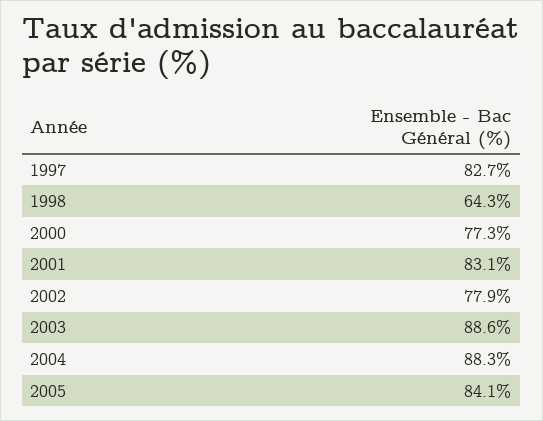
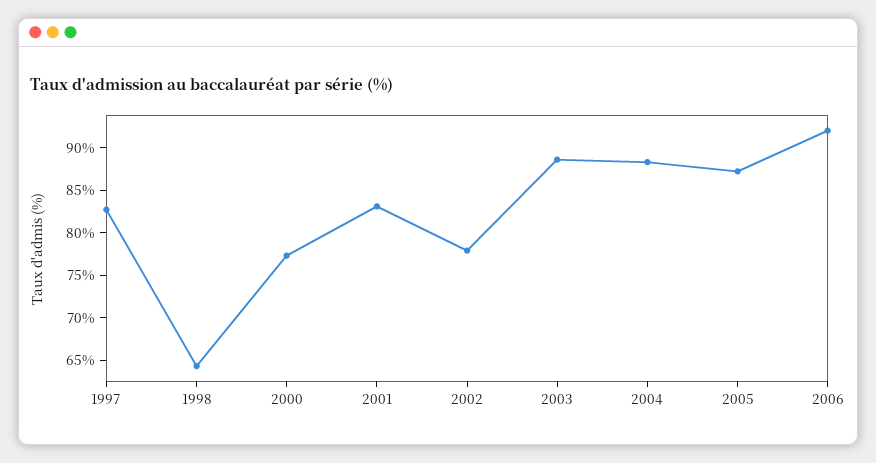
2005: 84.1 -> 87
2006: none -> 92

